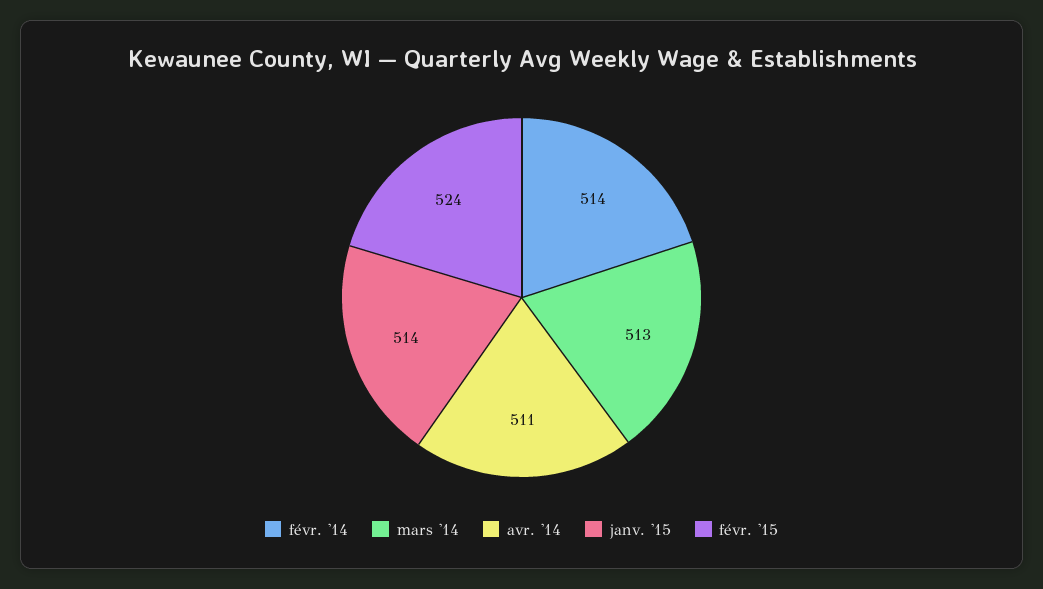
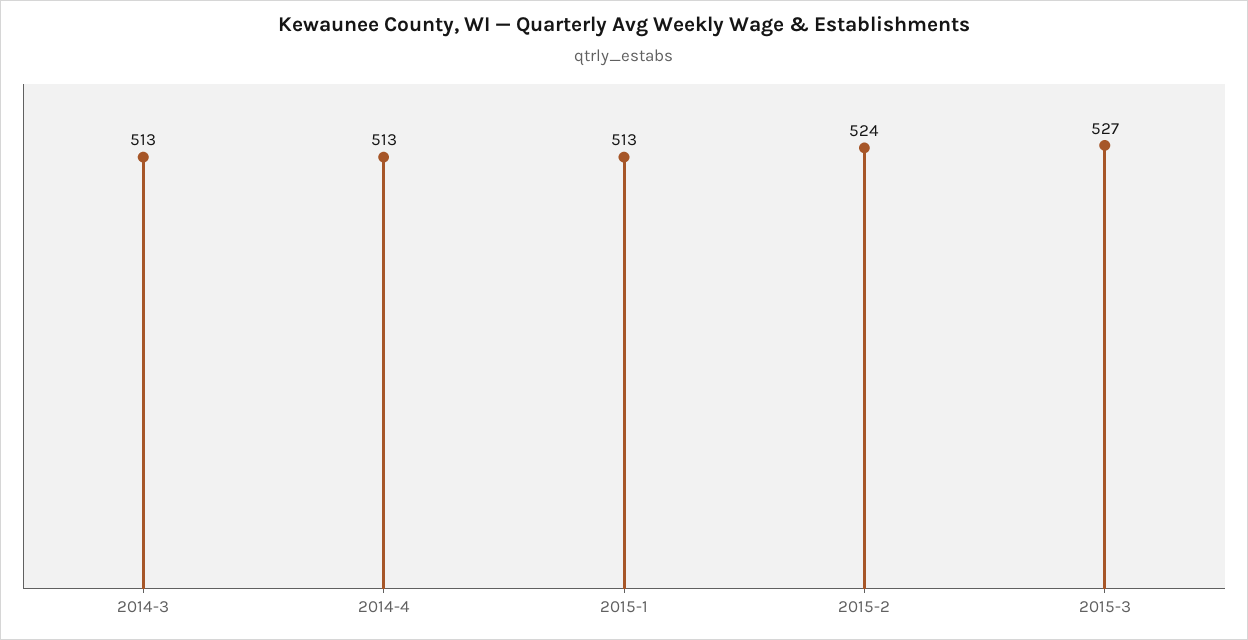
févr. '14: 514 -> none
avr. '14: 511 -> 513
janv. '15: 514 -> 513
2015-3: none -> 527

